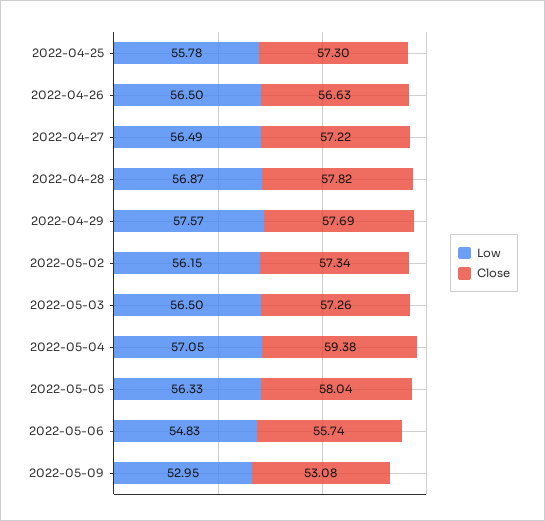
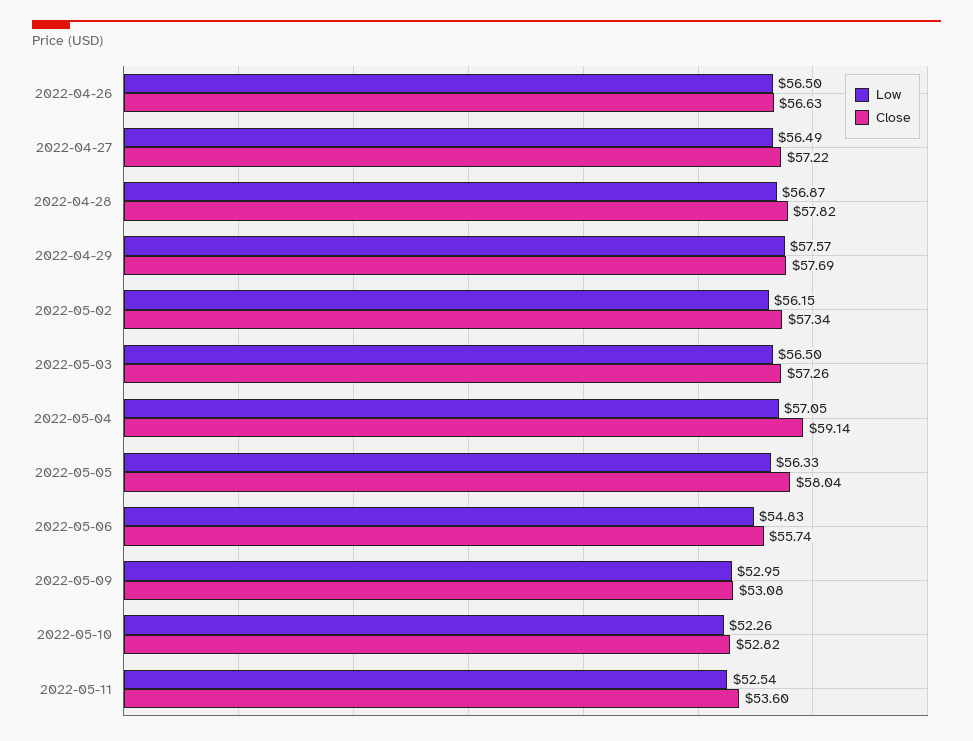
Low, 2022-04-25: 55.78 -> none
Close, 2022-04-25: 57.3 -> none
Close, 2022-05-04: 59.38 -> 59.14
Low, 2022-05-10: none -> 52.26
Close, 2022-05-10: none -> 52.82
Low, 2022-05-11: none -> 52.54
Close, 2022-05-11: none -> 53.6

